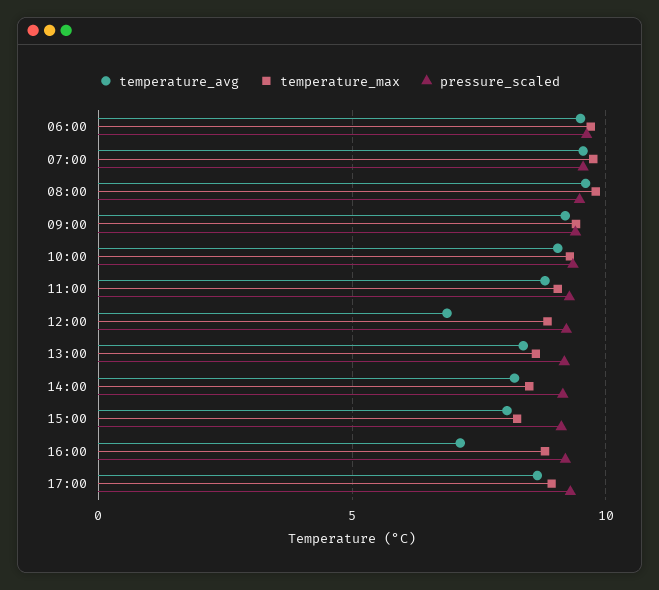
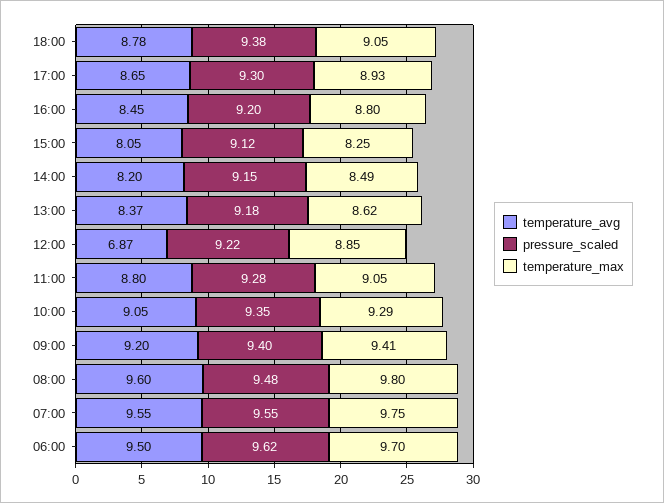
temperature_avg, 16:00: 7 -> 8.45
temperature_avg, 18:00: none -> 8.78
pressure_scaled, 18:00: none -> 9.38
temperature_max, 18:00: none -> 9.05

